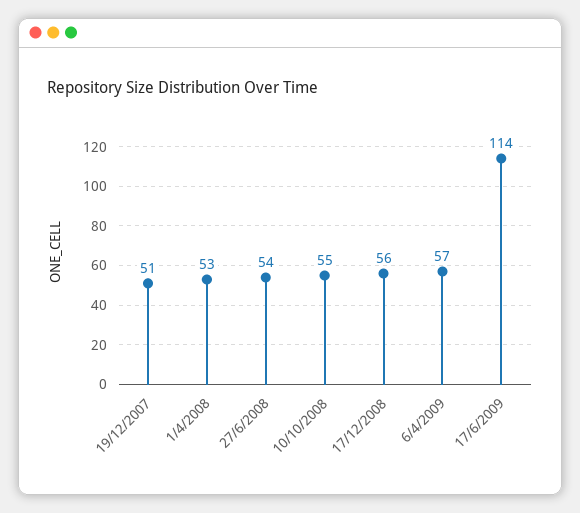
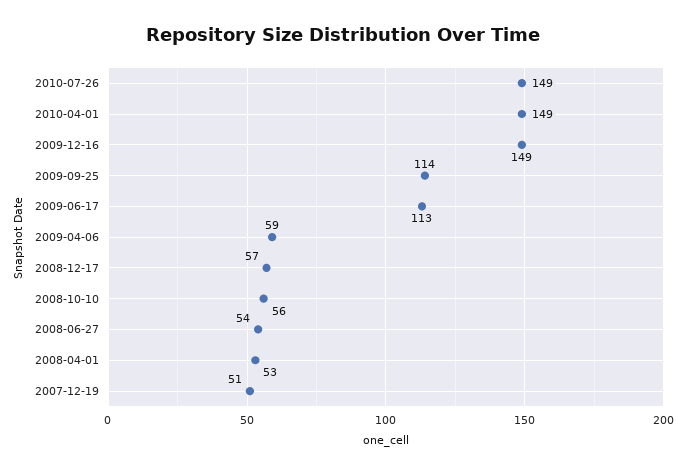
10/10/2008: 55 -> 56
17/12/2008: 56 -> 57
6/4/2009: 57 -> 59
17/6/2009: 114 -> 113
2010-07-26: none -> 149
2010-04-01: none -> 149
2009-12-16: none -> 149
2009-09-25: none -> 114

